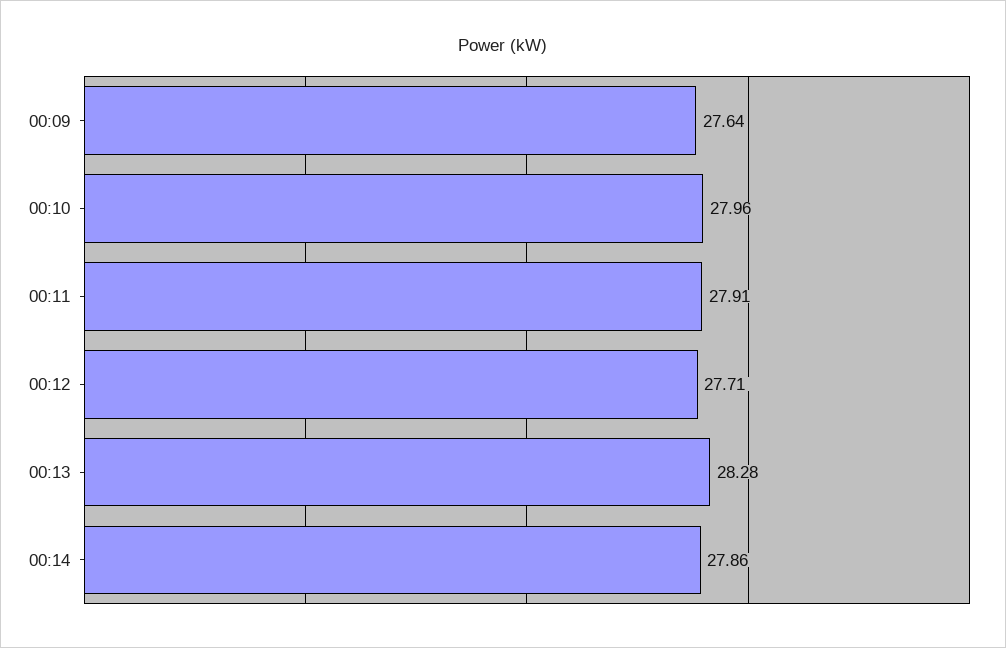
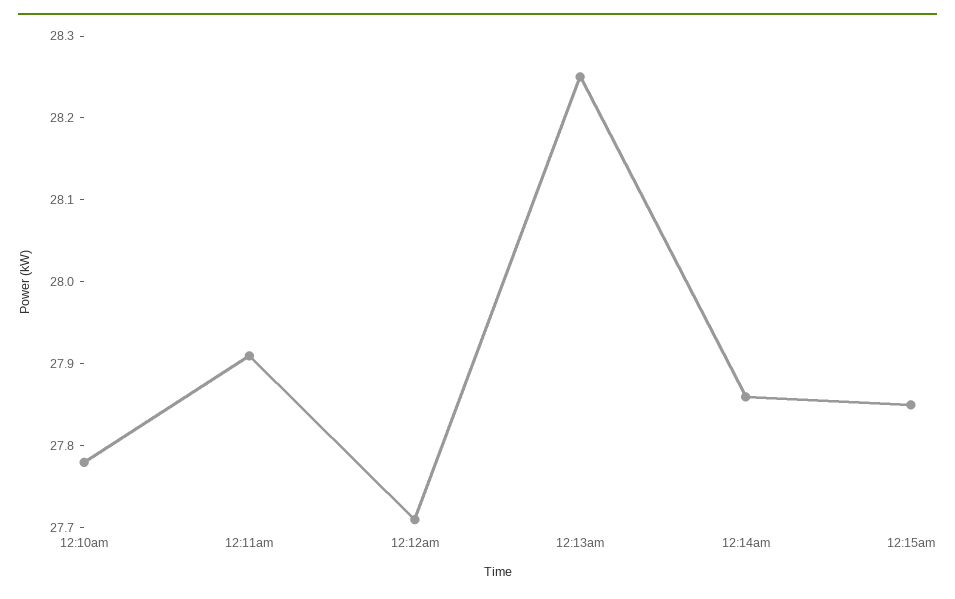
00:09: 27.64 -> none
00:10: 27.96 -> 27.78
00:13: 28.28 -> 28.25
12:15am: none -> 27.85

